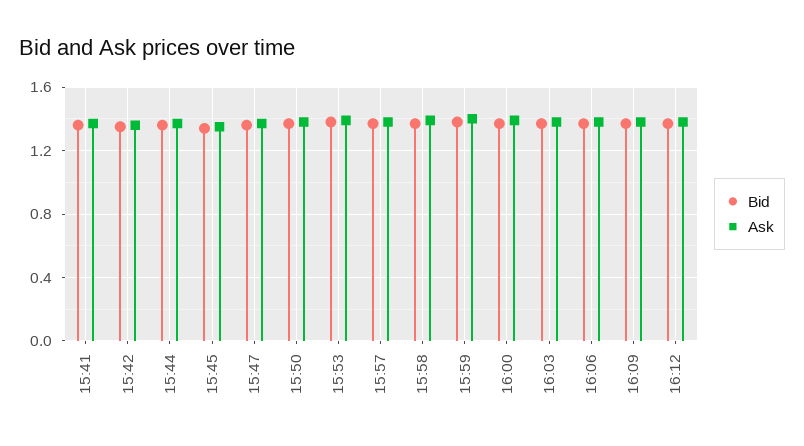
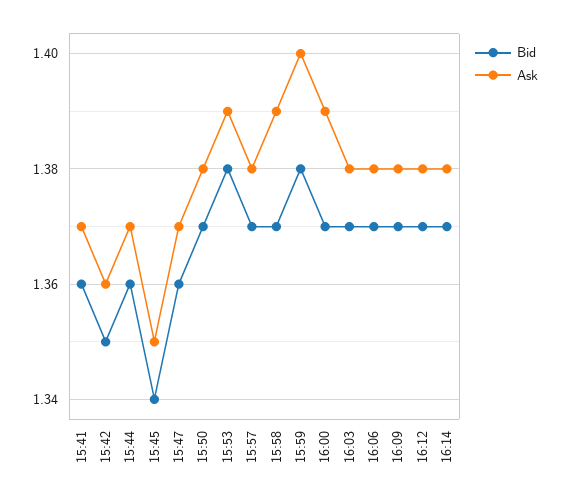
Bid, 16:14: none -> 1.37
Ask, 16:14: none -> 1.38

